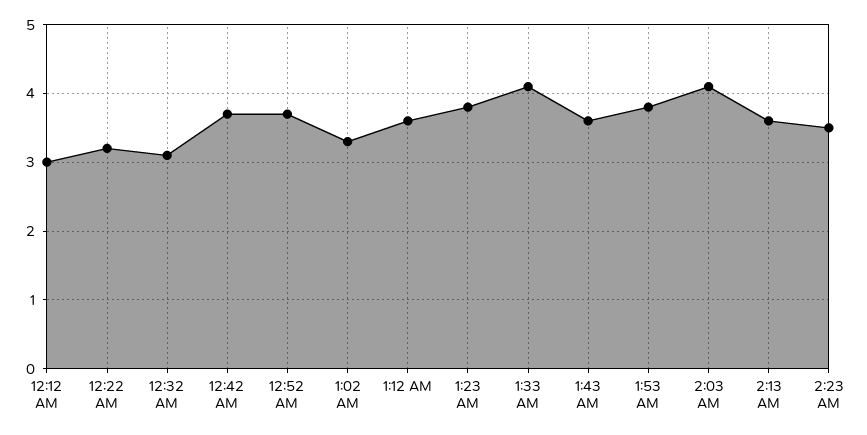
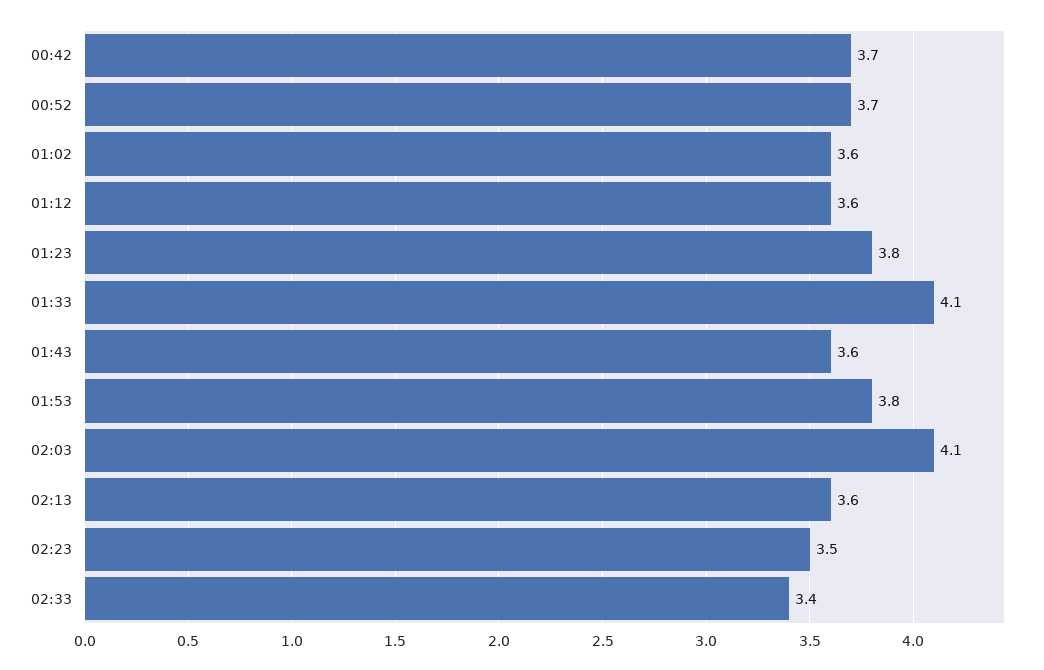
12:12 AM: 3 -> none
12:22 AM: 3.2 -> none
12:32 AM: 3.1 -> none
1:02 AM: 3.3 -> 3.6
02:33: none -> 3.4

